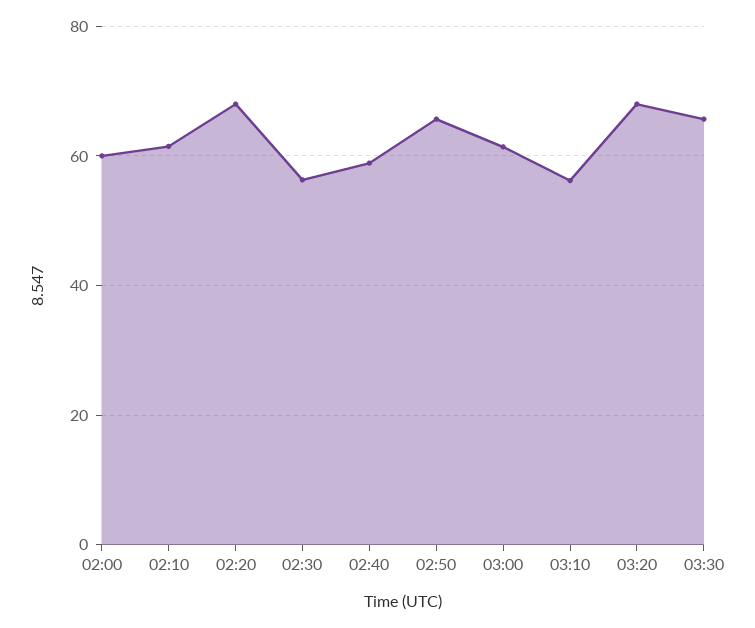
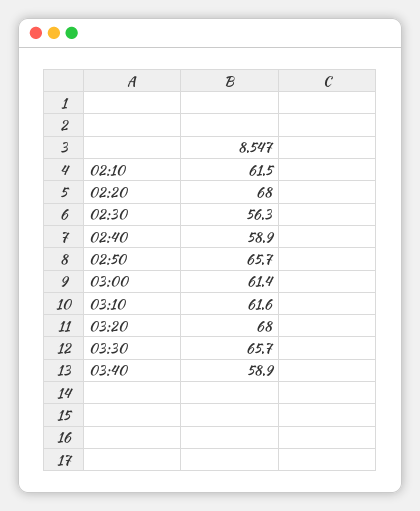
02:00: 60 -> none
03:10: 56 -> 61.6
03:40: none -> 58.9

